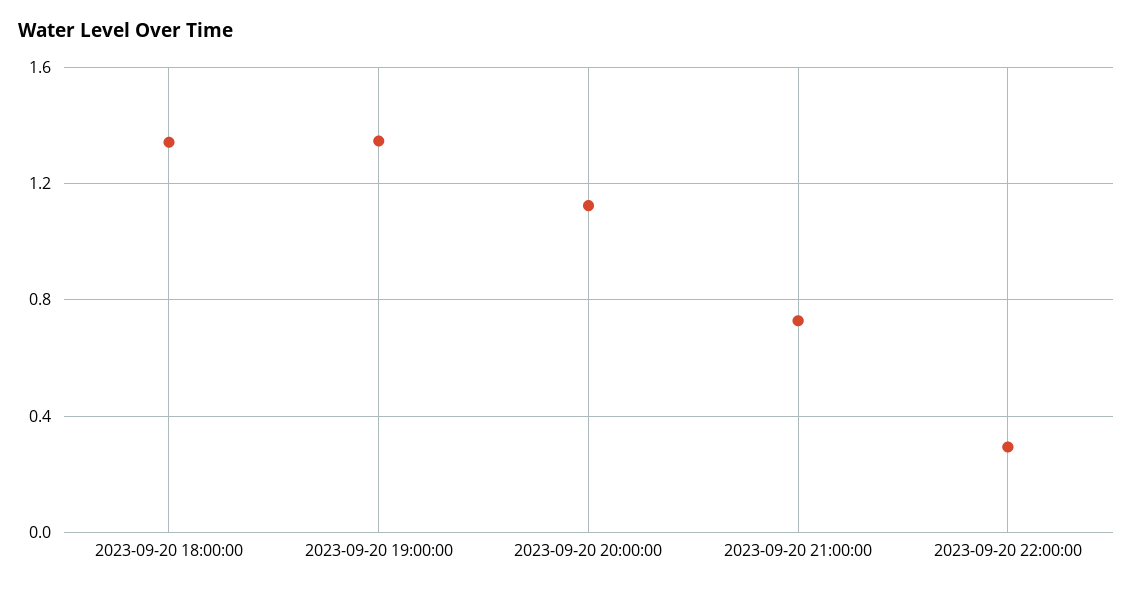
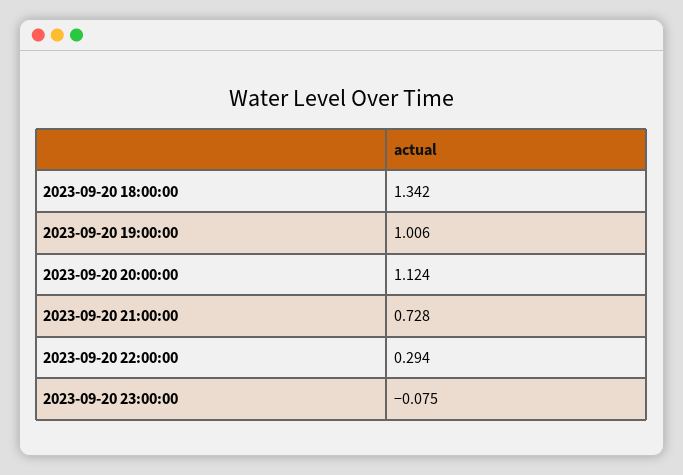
2023-09-20 19:00:00: 1.35 -> 1.006
2023-09-20 23:00:00: none -> -0.075

